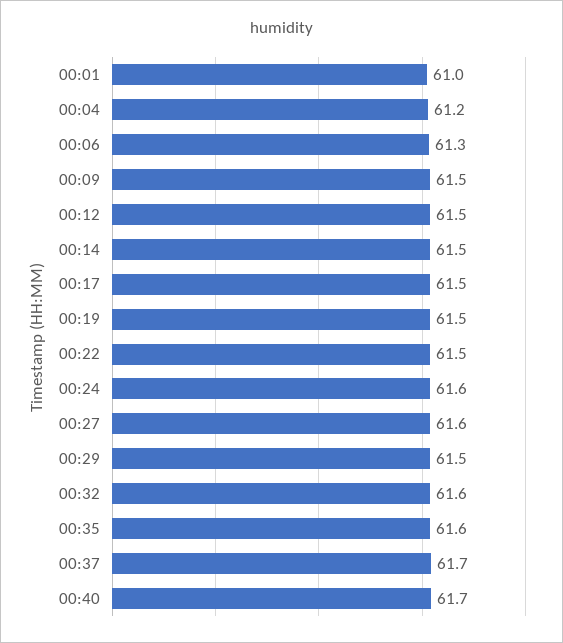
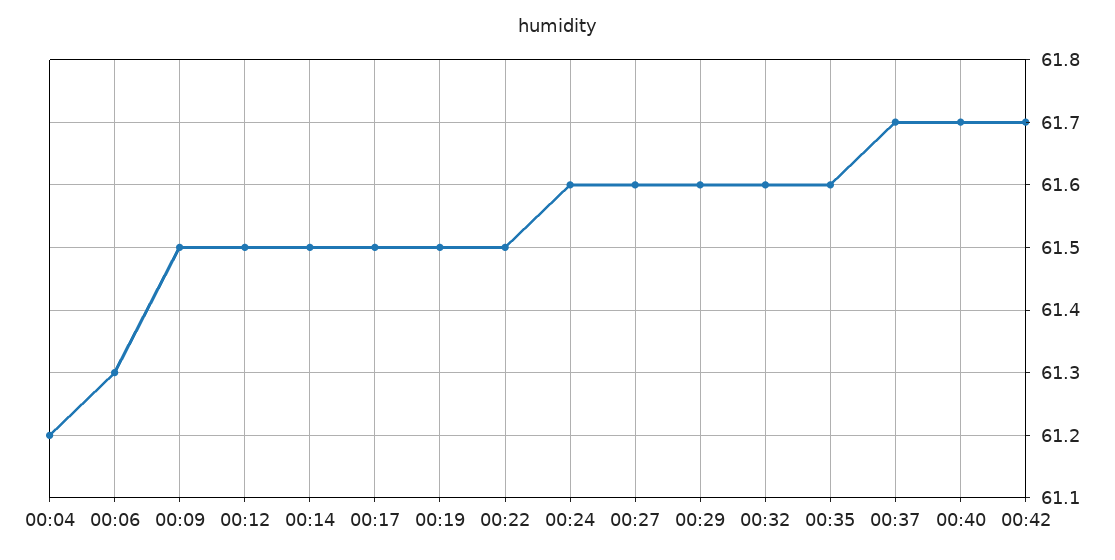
00:01: 61 -> none
00:29: 61.5 -> 61.6
00:42: none -> 61.7

